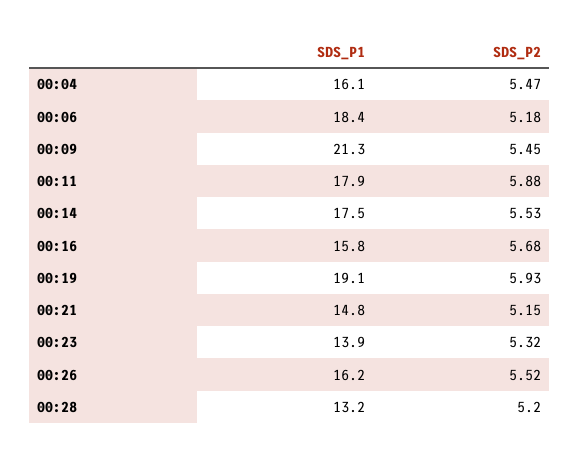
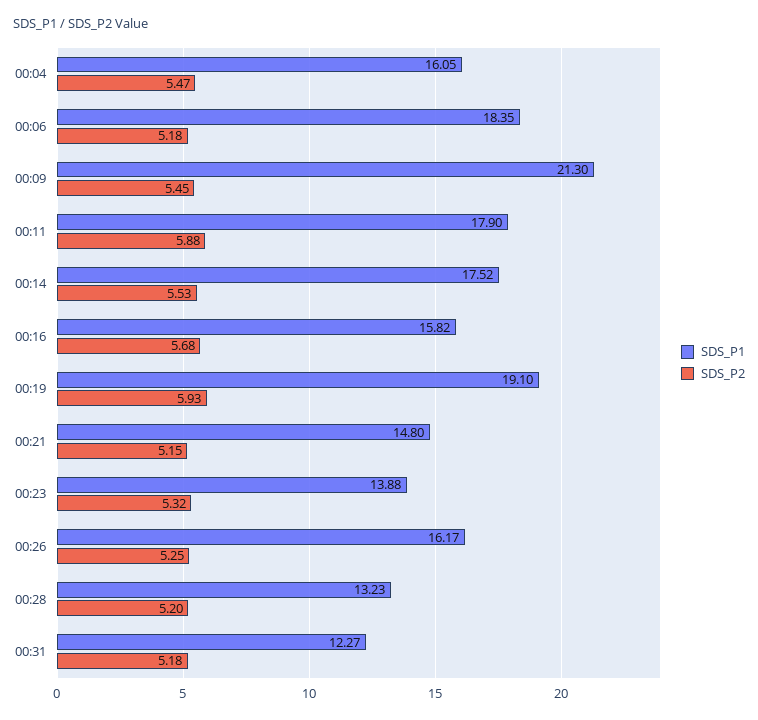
SDS_P2, 00:26: 5.52 -> 5.25
SDS_P1, 00:31: none -> 12.27
SDS_P2, 00:31: none -> 5.18

